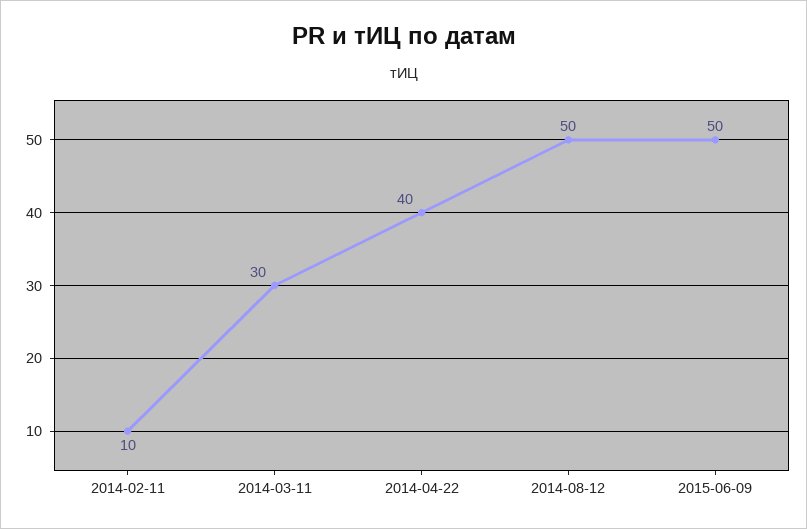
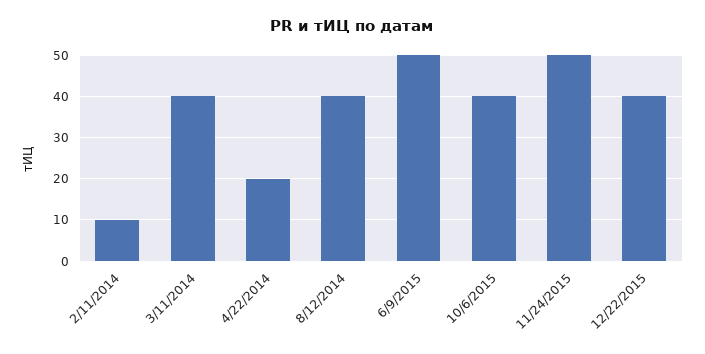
2014-03-11: 30 -> 40
2014-04-22: 40 -> 20
2014-08-12: 50 -> 40
10/6/2015: none -> 40
11/24/2015: none -> 50
12/22/2015: none -> 40

